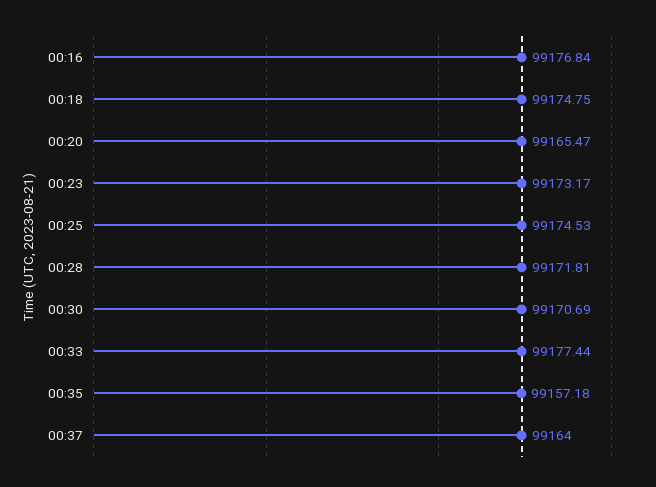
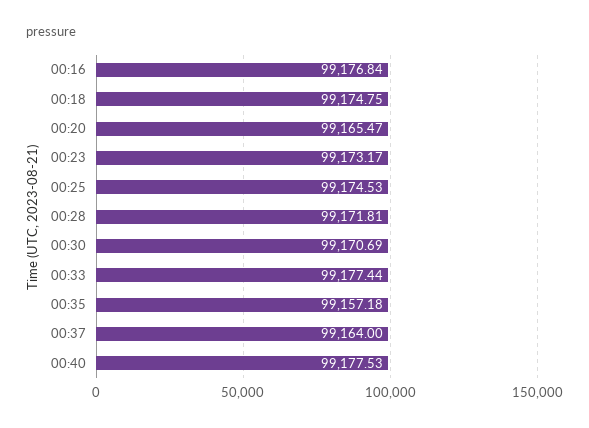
00:40: none -> 99177.53

